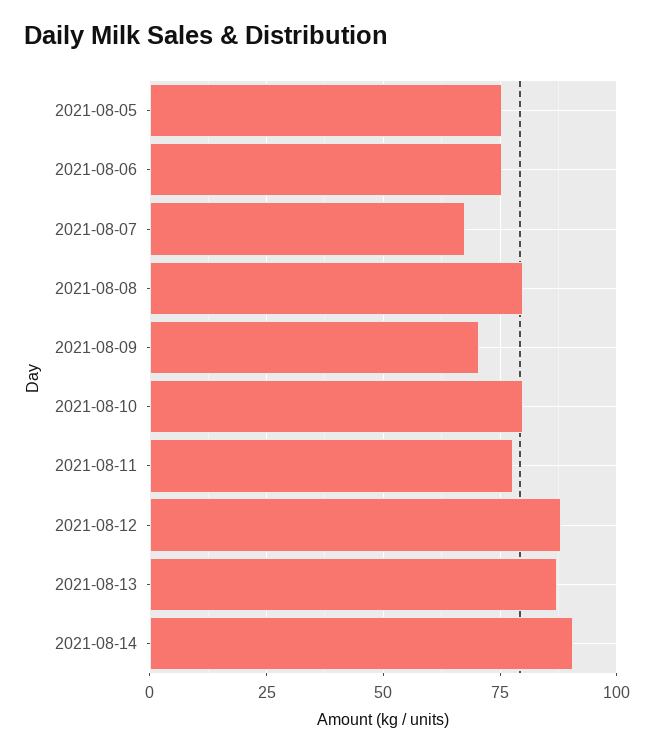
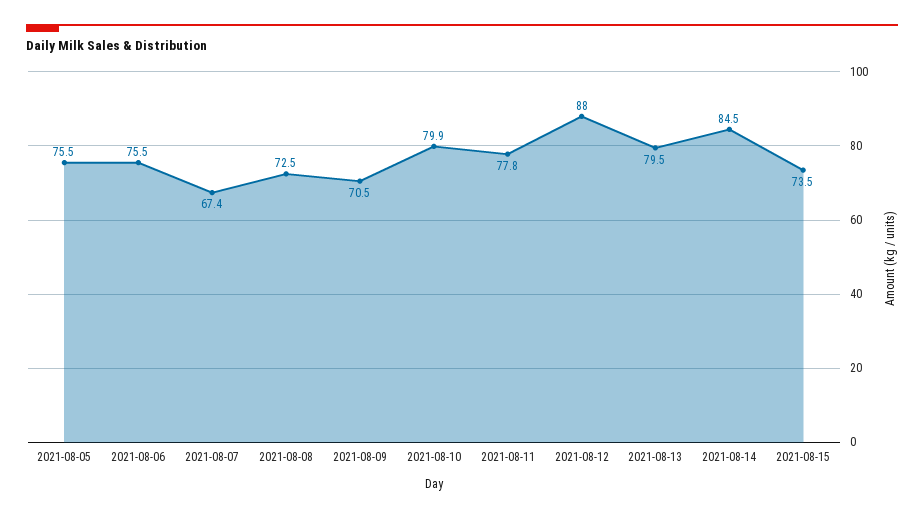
2021-08-08: 80 -> 72.5
2021-08-13: 87.5 -> 79.5
2021-08-14: 90 -> 84.5
2021-08-15: none -> 73.5

